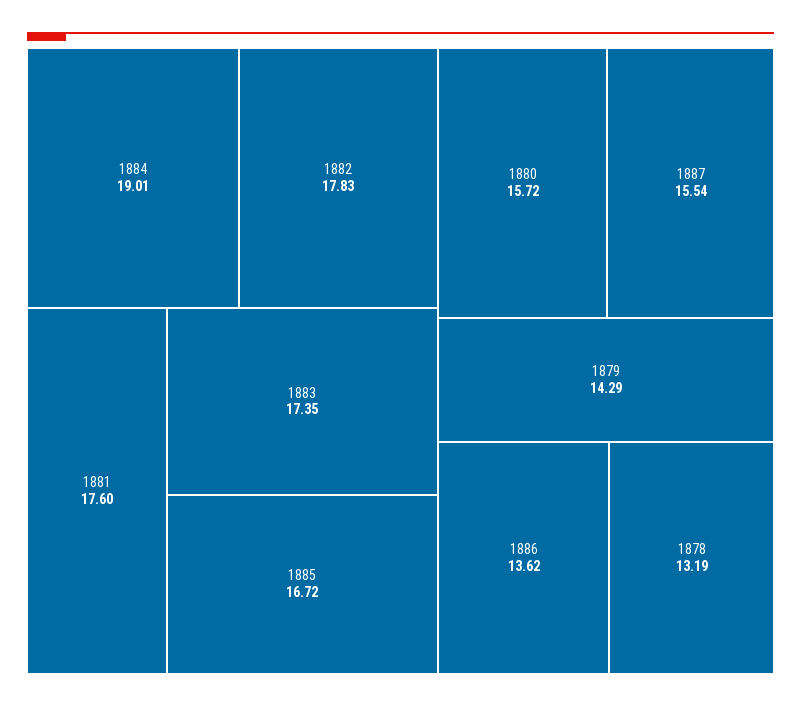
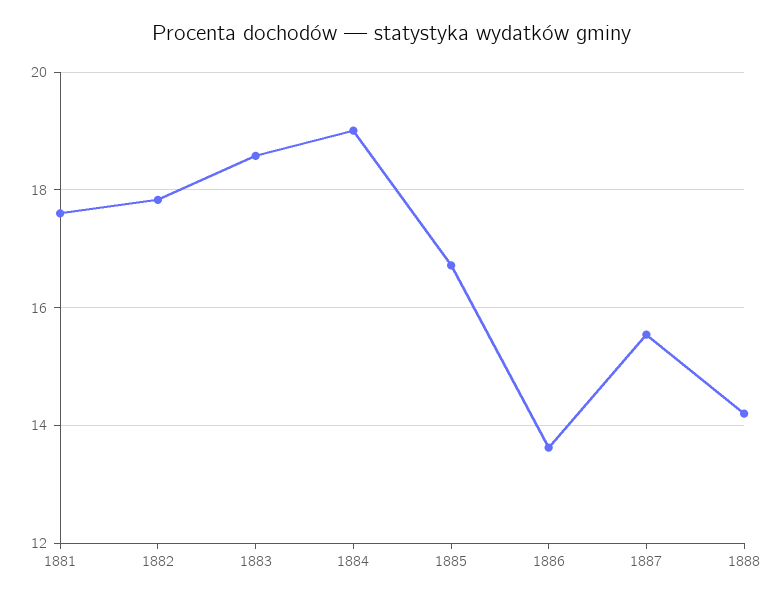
1883: 17.35 -> 18.6
1880: 15.72 -> none
1879: 14.29 -> none
1878: 13.19 -> none
1888: none -> 14.2

